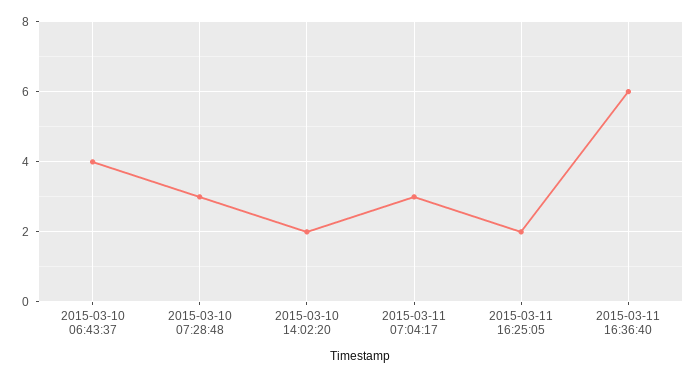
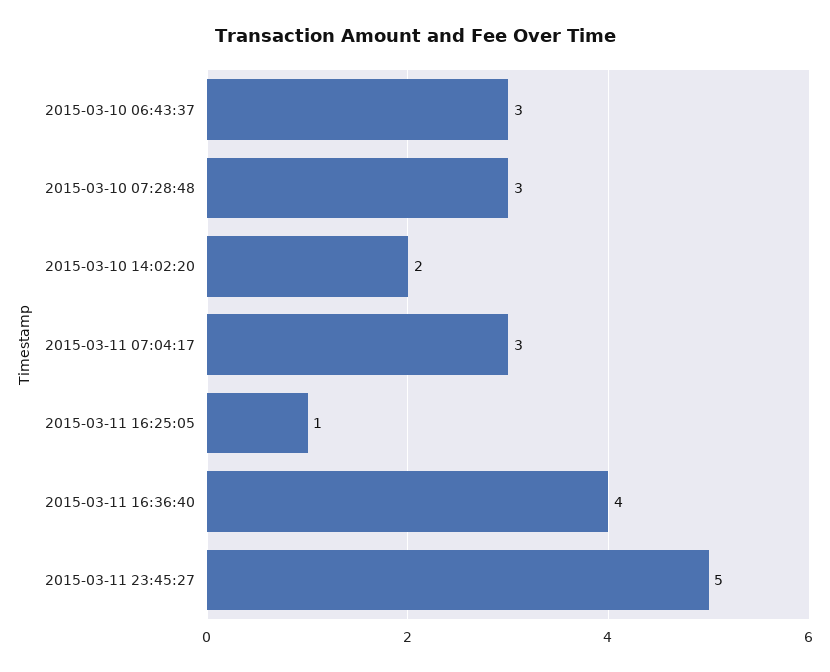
2015-03-10 06:43:37: 4 -> 3
2015-03-11 16:25:05: 2 -> 1
2015-03-11 16:36:40: 6 -> 4
2015-03-11 23:45:27: none -> 5

